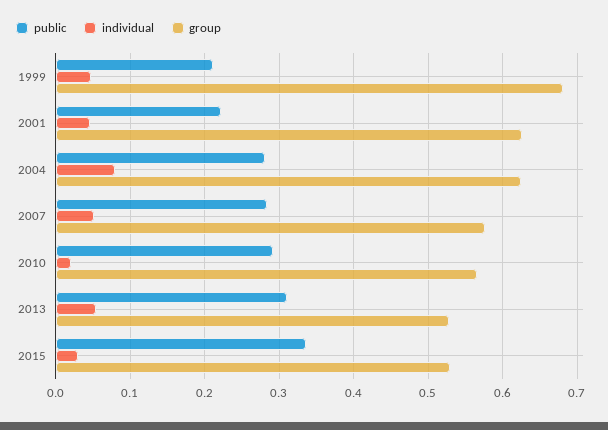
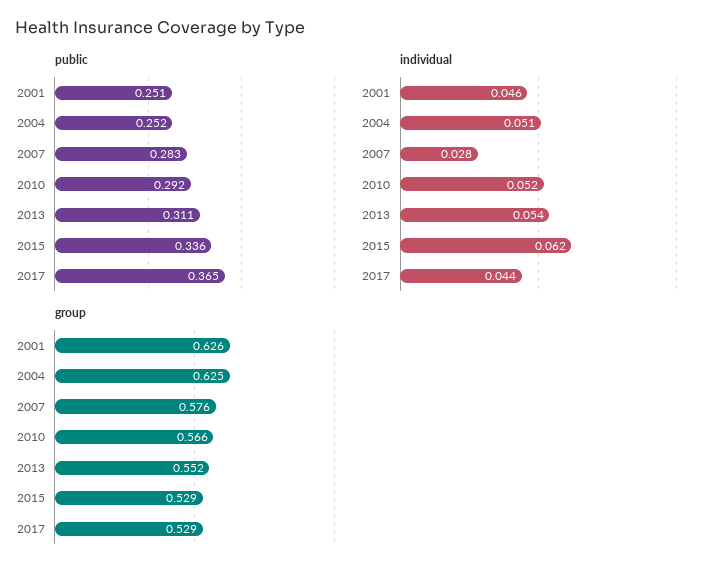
public, 1999: 0.21 -> none
individual, 1999: 0.05 -> none
group, 1999: 0.68 -> none
public, 2001: 0.22 -> 0.251
public, 2004: 0.28 -> 0.252
individual, 2004: 0.08 -> 0.051
individual, 2007: 0.05 -> 0.028
individual, 2010: 0.02 -> 0.052
group, 2013: 0.53 -> 0.552
individual, 2015: 0.03 -> 0.062
public, 2017: none -> 0.365
individual, 2017: none -> 0.044
group, 2017: none -> 0.529

